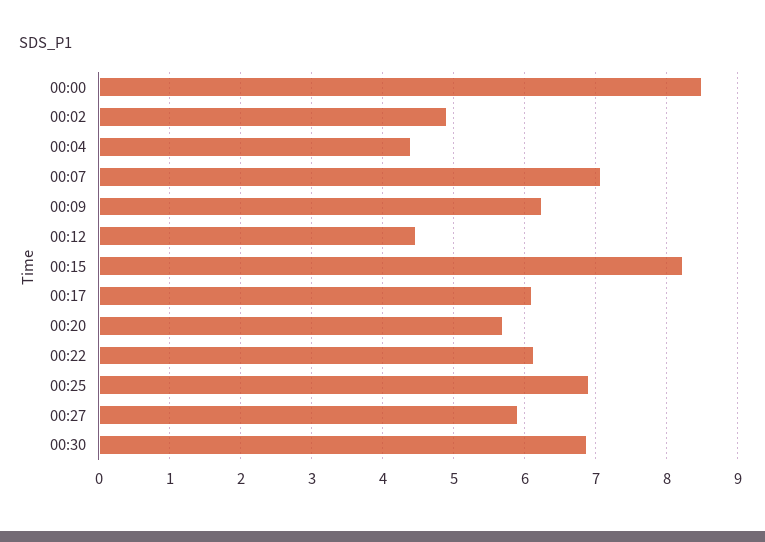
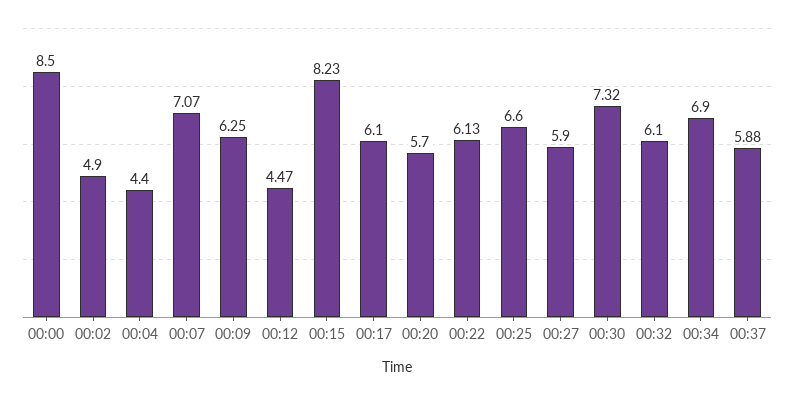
00:25: 6.9 -> 6.6
00:30: 6.9 -> 7.32
00:32: none -> 6.1
00:34: none -> 6.9
00:37: none -> 5.88

